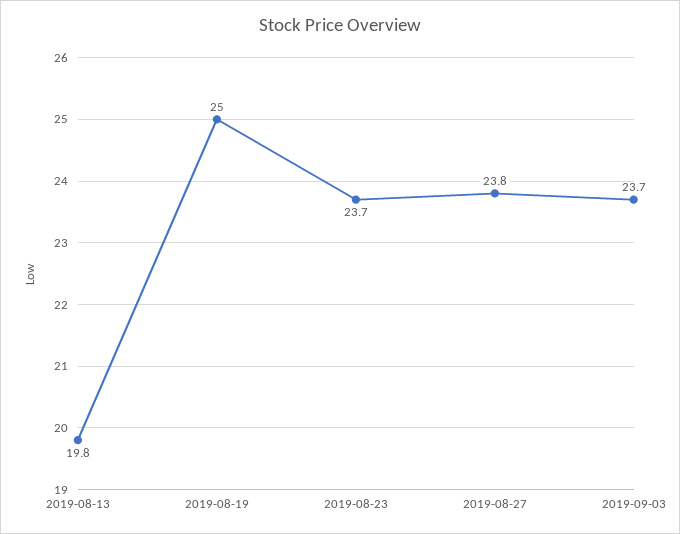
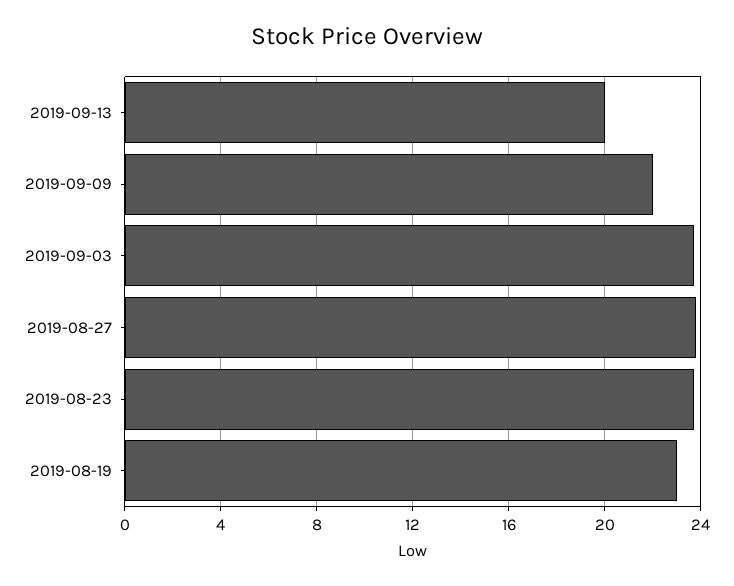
2019-08-13: 19.8 -> none
2019-08-19: 25 -> 23
2019-09-13: none -> 20
2019-09-09: none -> 22

